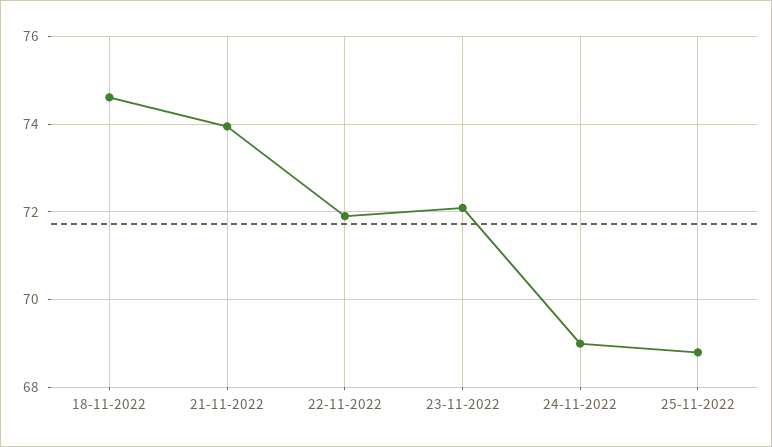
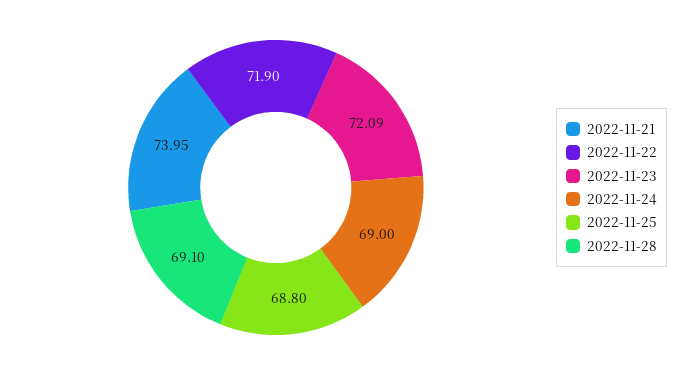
18-11-2022: 74.6 -> none
2022-11-28: none -> 69.1

